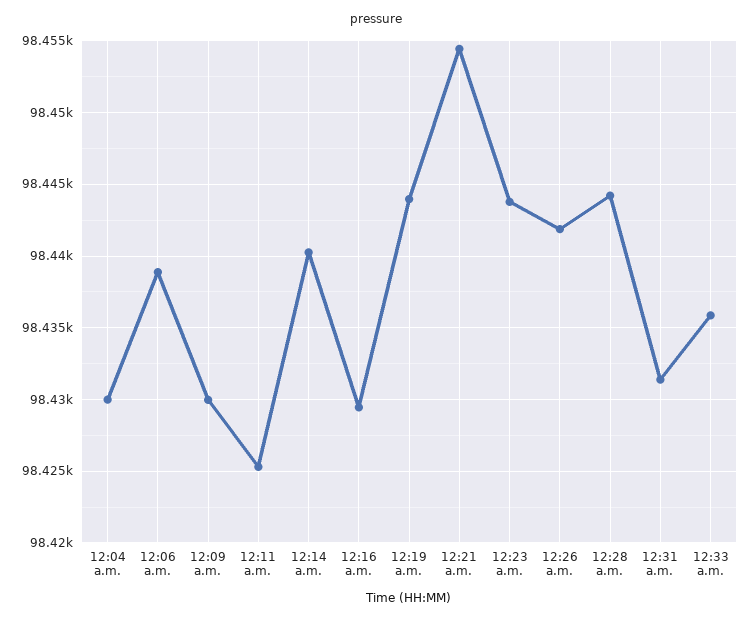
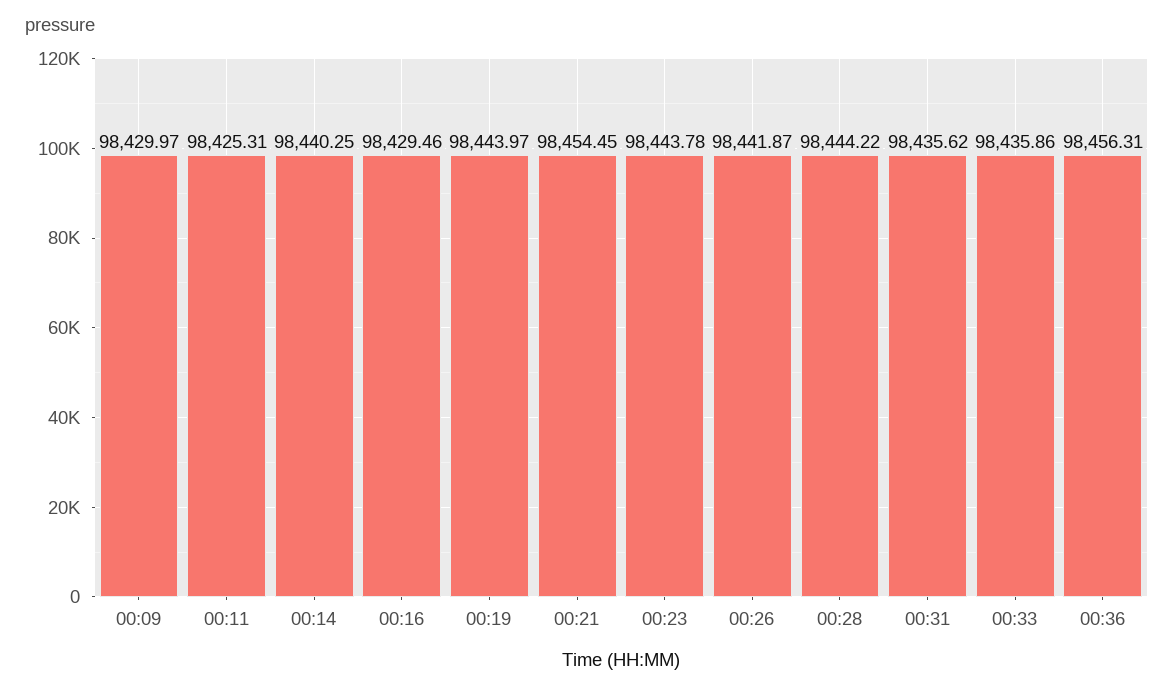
12:04 a.m.: 98430 -> none
12:06 a.m.: 98439 -> none
12:31 a.m.: 98431.5 -> 98435.62
00:36: none -> 98456.31

